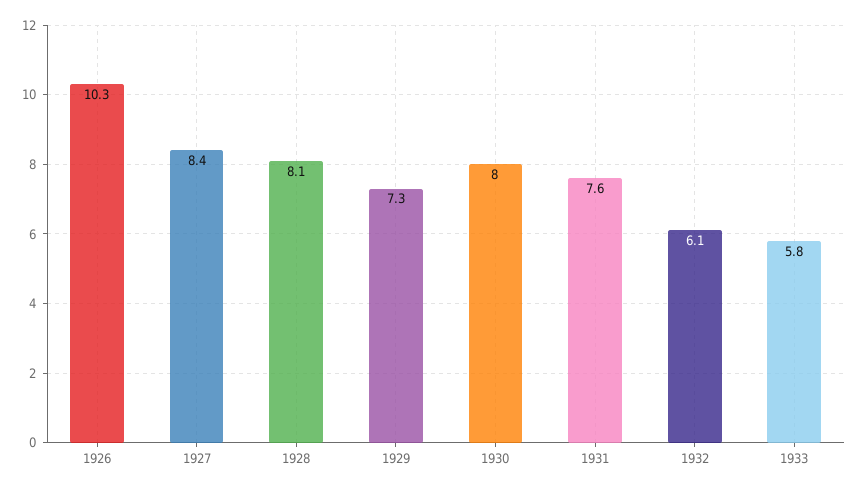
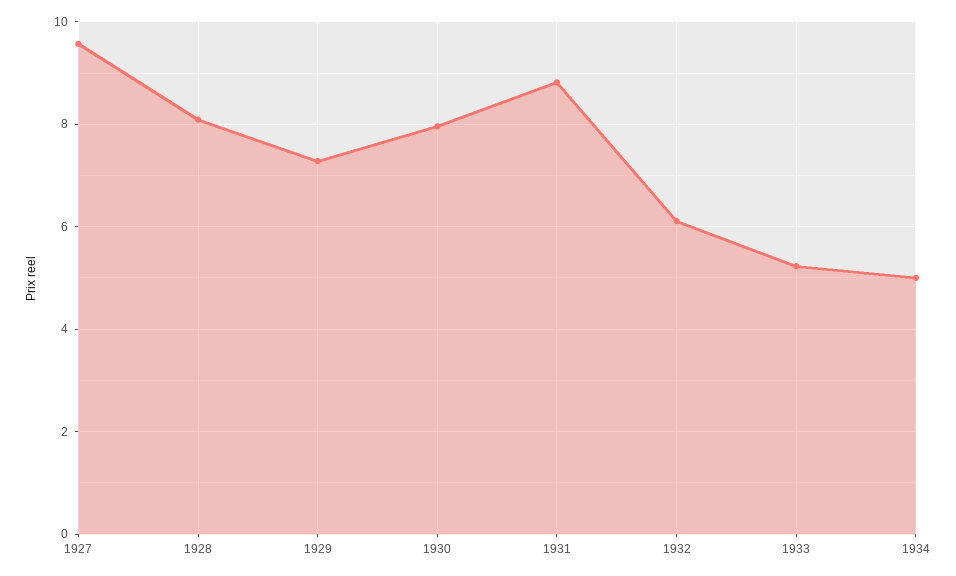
1926: 10.3 -> none
1927: 8.4 -> 9.6
1931: 7.6 -> 8.8
1933: 5.8 -> 5.2
1934: none -> 5

